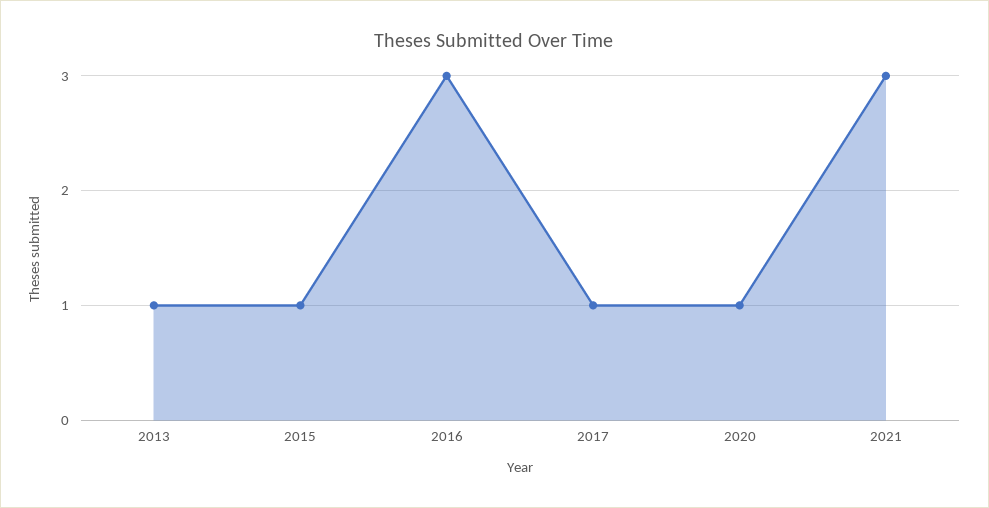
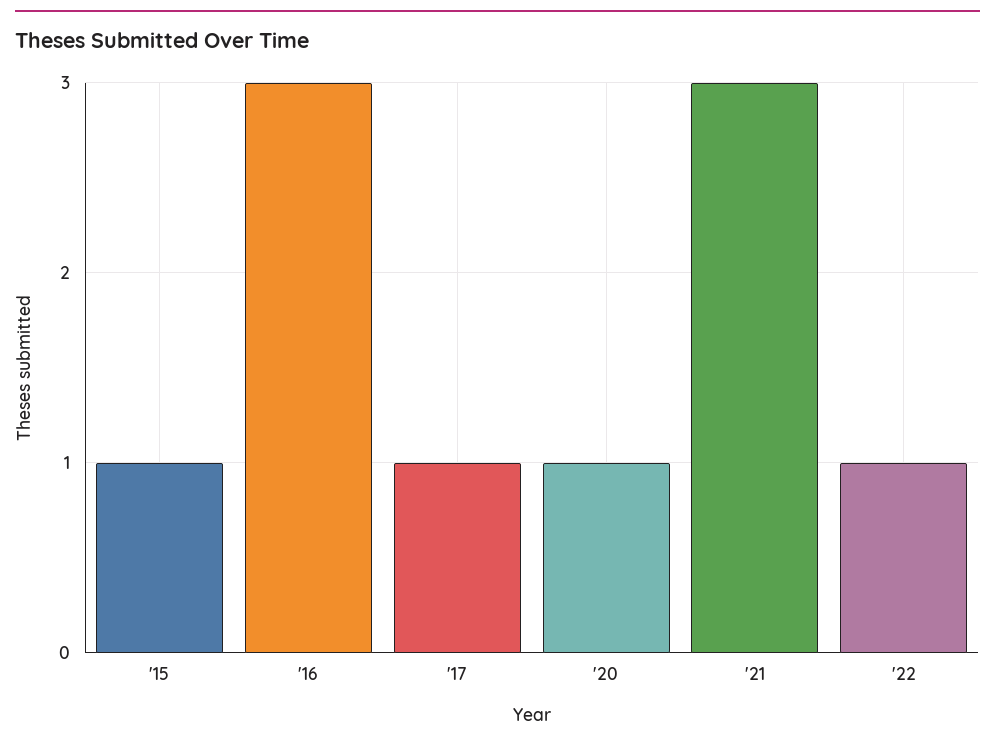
2013: 1 -> none
'22: none -> 1

